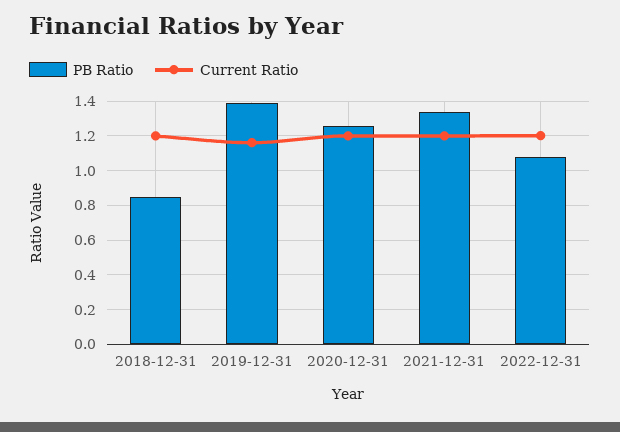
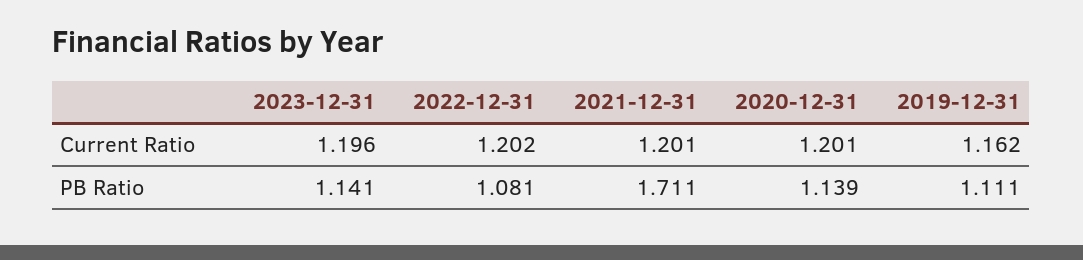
PB Ratio, 2018-12-31: 0.85 -> none
Current Ratio, 2018-12-31: 1.2 -> none
PB Ratio, 2019-12-31: 1.4 -> 1.111
PB Ratio, 2020-12-31: 1.25 -> 1.139
PB Ratio, 2021-12-31: 1.35 -> 1.711
Current Ratio, 2023-12-31: none -> 1.196
PB Ratio, 2023-12-31: none -> 1.141

